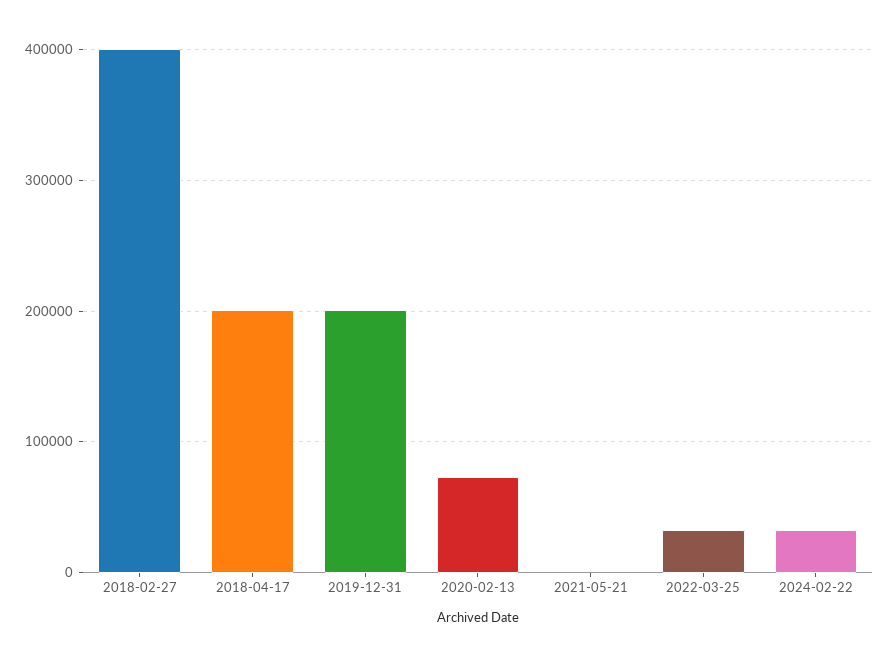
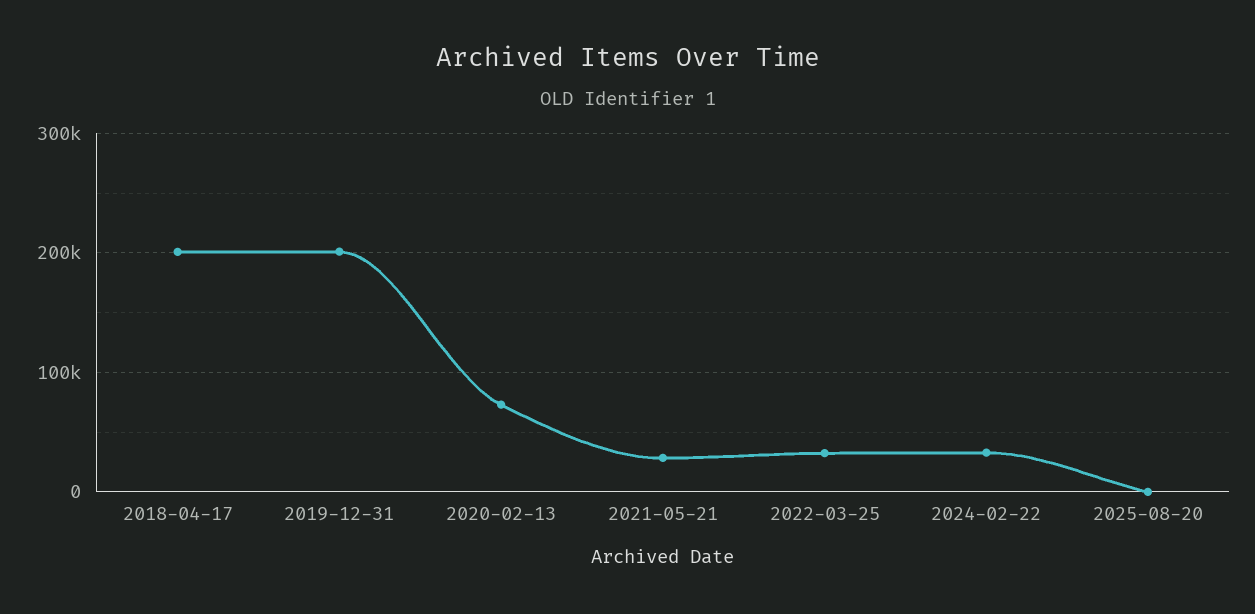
2018-02-27: 400000 -> none
2021-05-21: 0 -> 30000
2025-08-20: none -> 0

